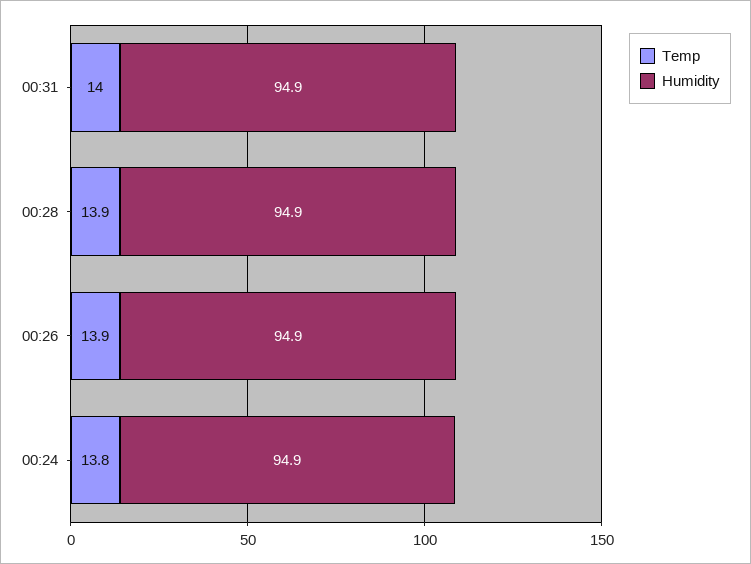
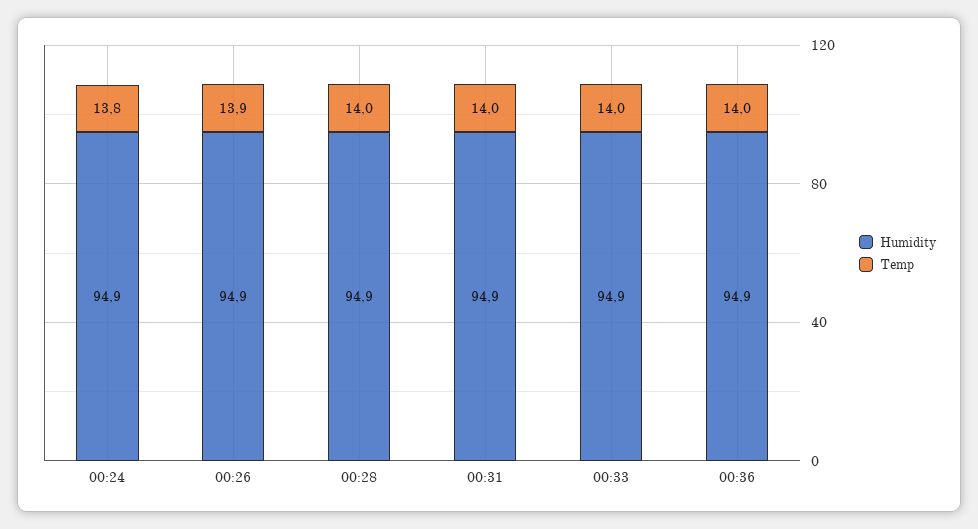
Temp, 00:28: 13.9 -> 14
Humidity, 00:33: none -> 94.9
Temp, 00:33: none -> 14
Humidity, 00:36: none -> 94.9
Temp, 00:36: none -> 14

